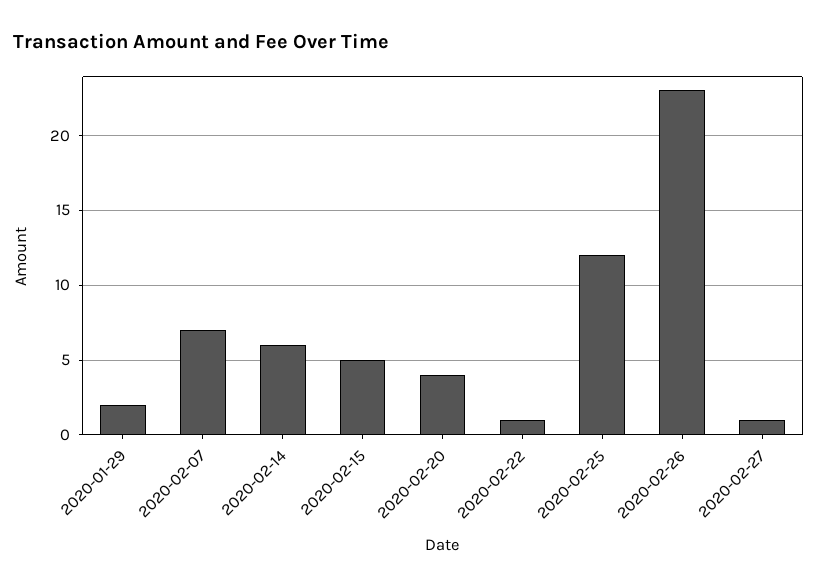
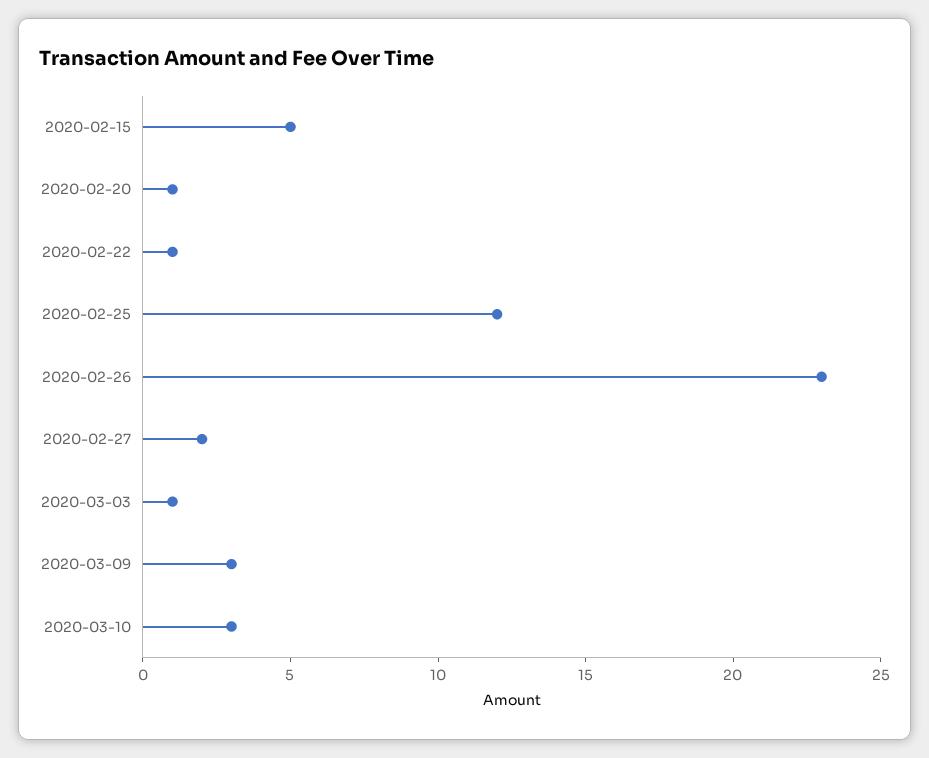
2020-01-29: 2 -> none
2020-02-07: 7 -> none
2020-02-14: 6 -> none
2020-02-20: 4 -> 1
2020-02-27: 1 -> 2
2020-03-03: none -> 1
2020-03-09: none -> 3
2020-03-10: none -> 3

